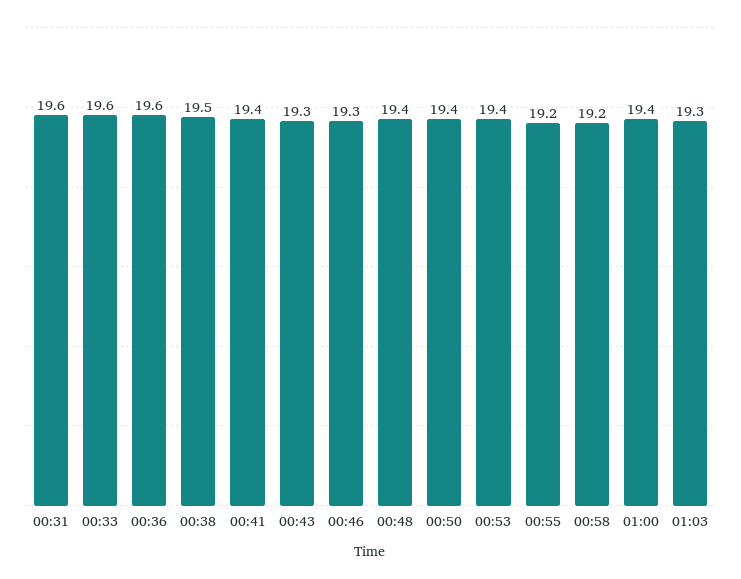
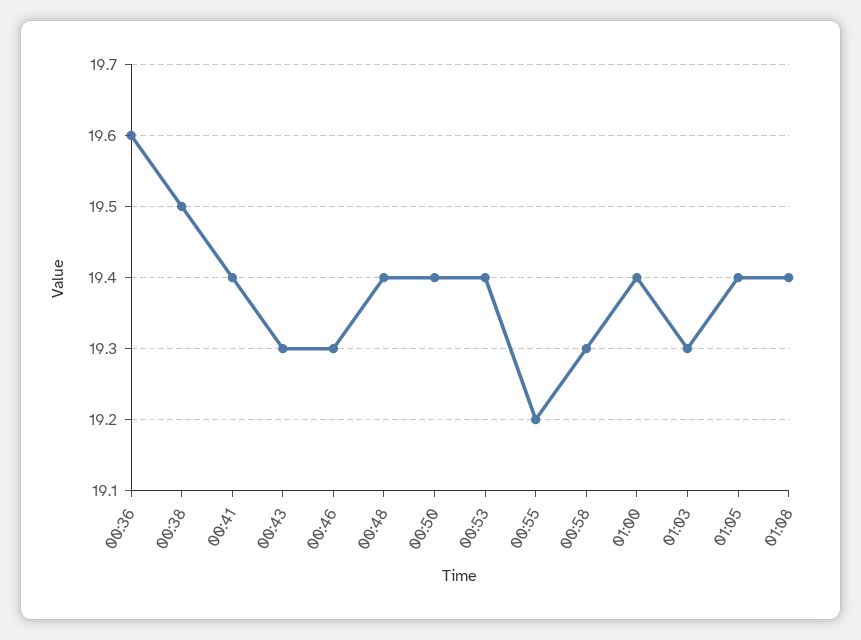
00:31: 19.6 -> none
00:33: 19.6 -> none
00:58: 19.2 -> 19.3
01:05: none -> 19.4
01:08: none -> 19.4

